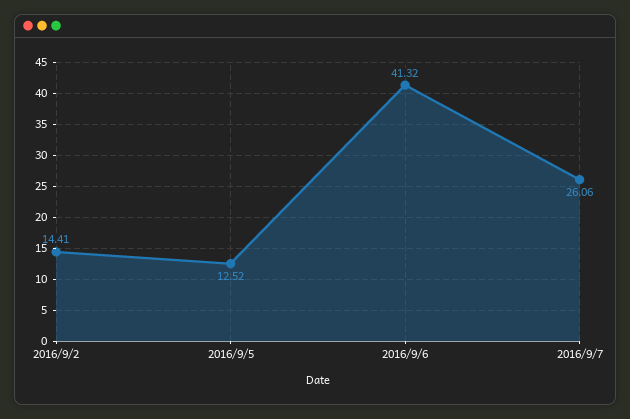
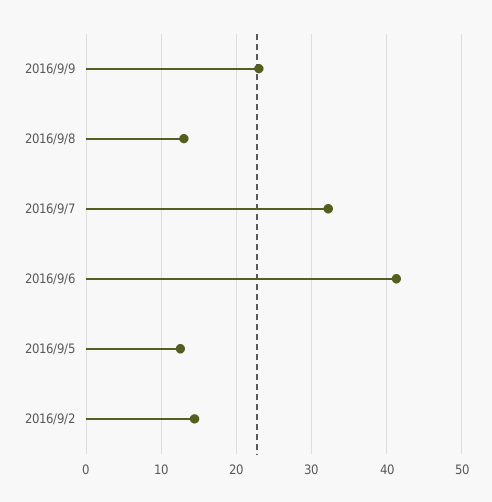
2016/9/7: 26.06 -> 32
2016/9/9: none -> 23
2016/9/8: none -> 13

